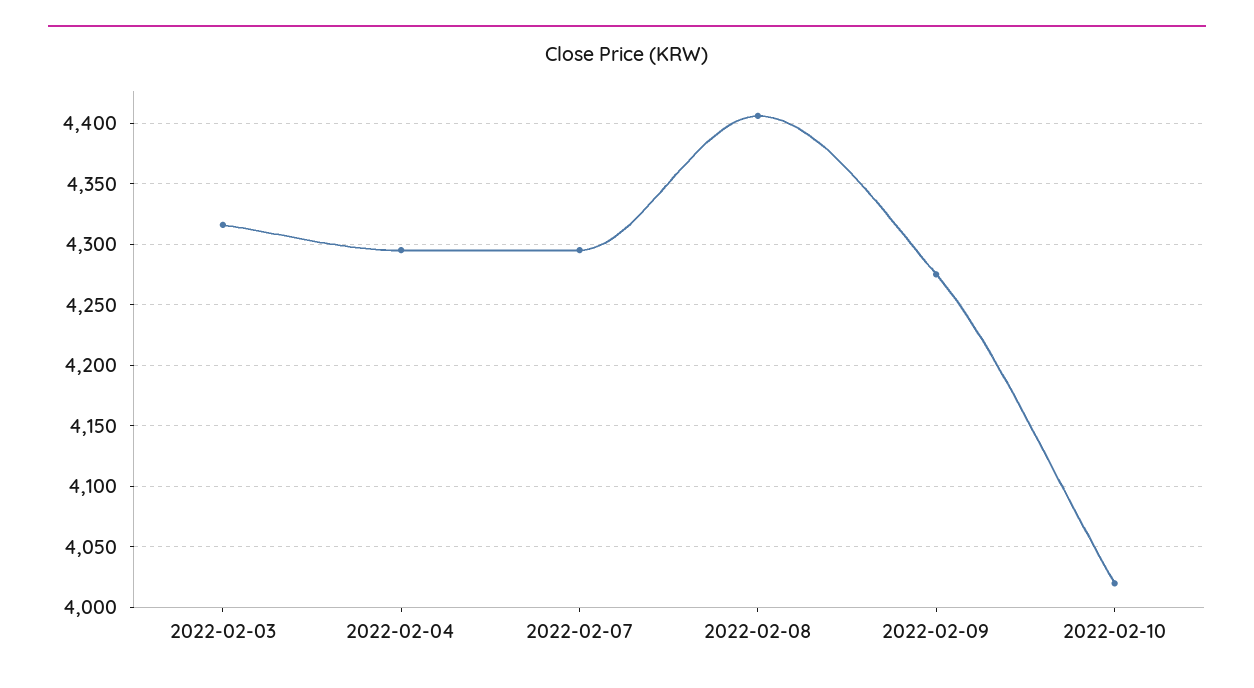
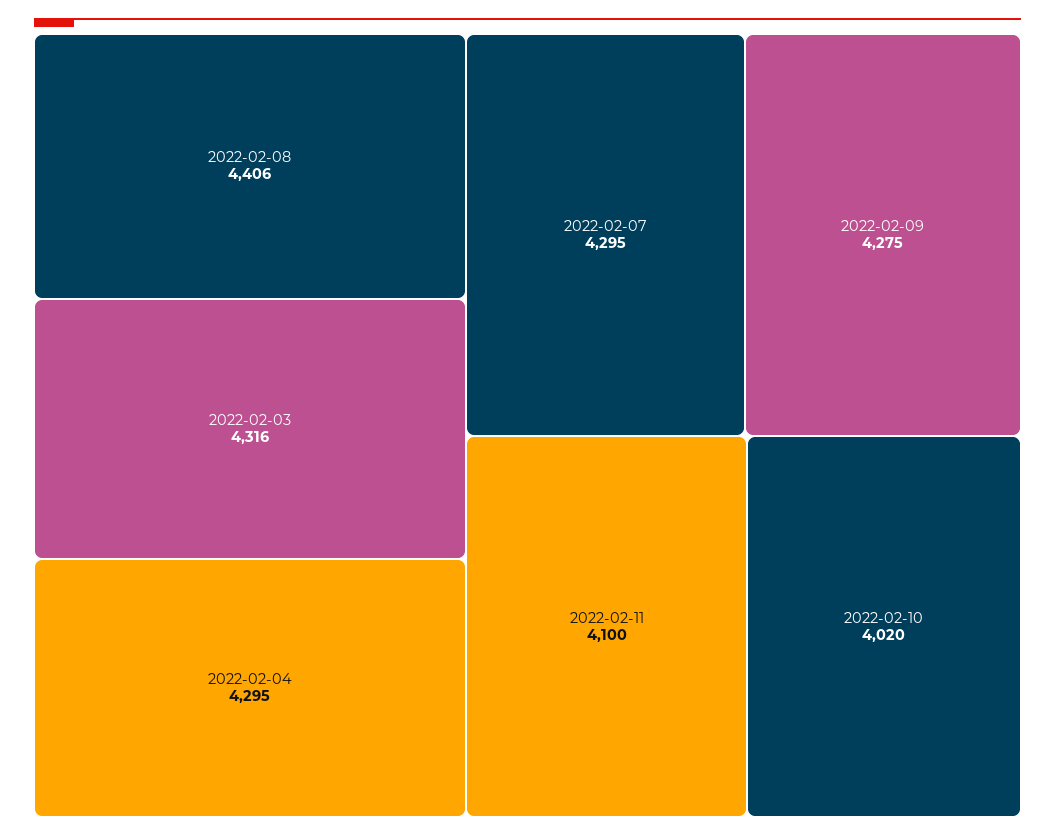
2022-02-11: none -> 4100

